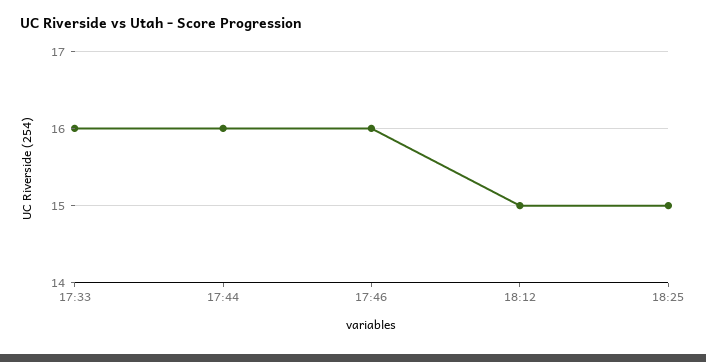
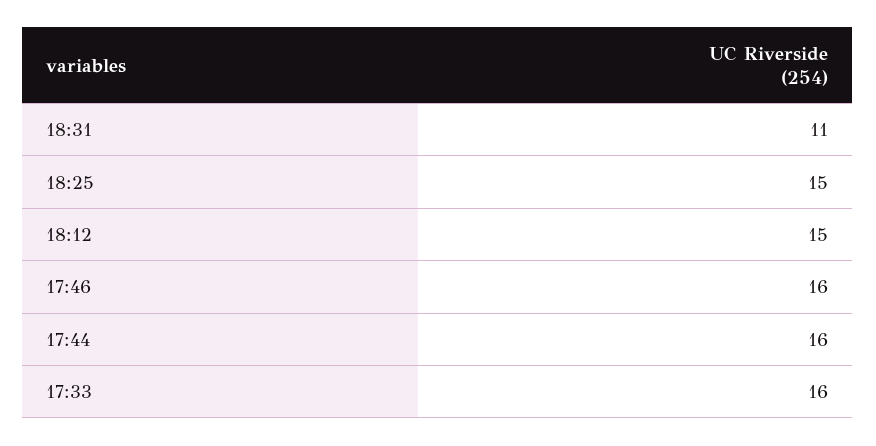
18:31: none -> 11

